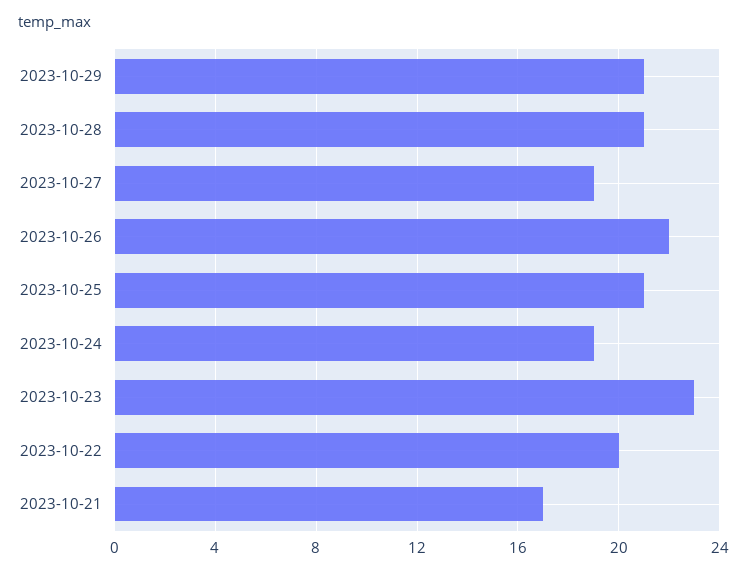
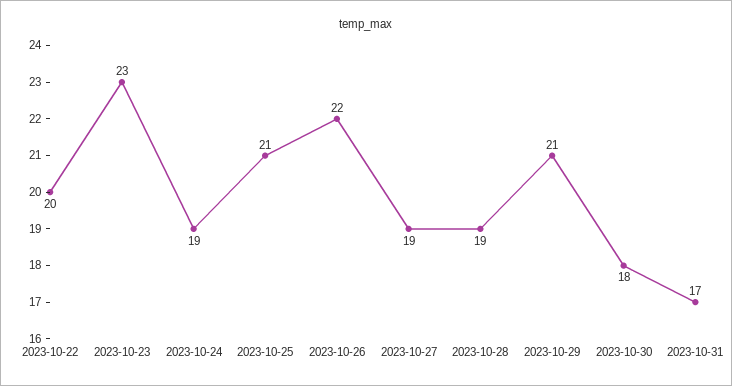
2023-10-28: 21 -> 19
2023-10-21: 17 -> none
2023-10-30: none -> 18
2023-10-31: none -> 17

